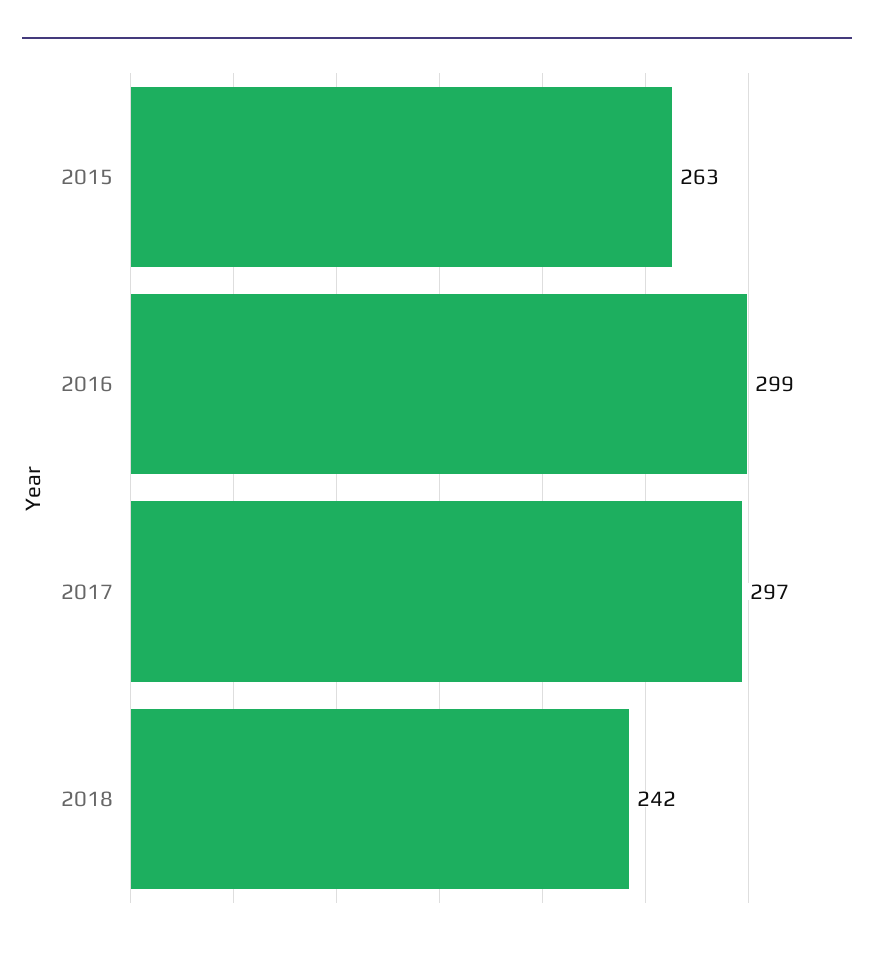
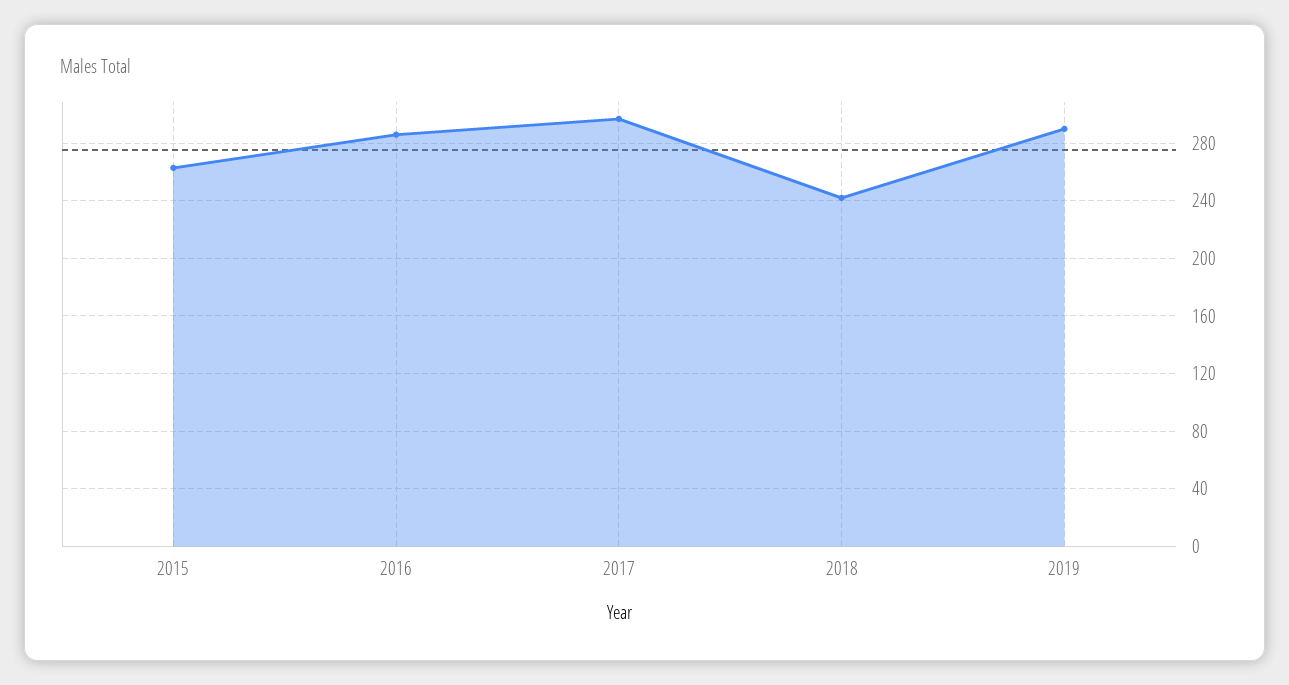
2016: 299 -> 285
2019: none -> 290

